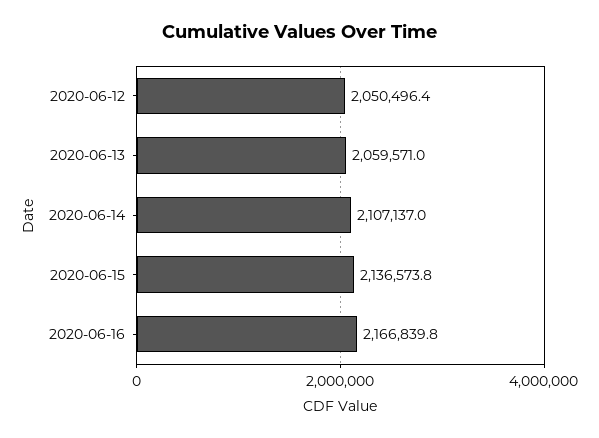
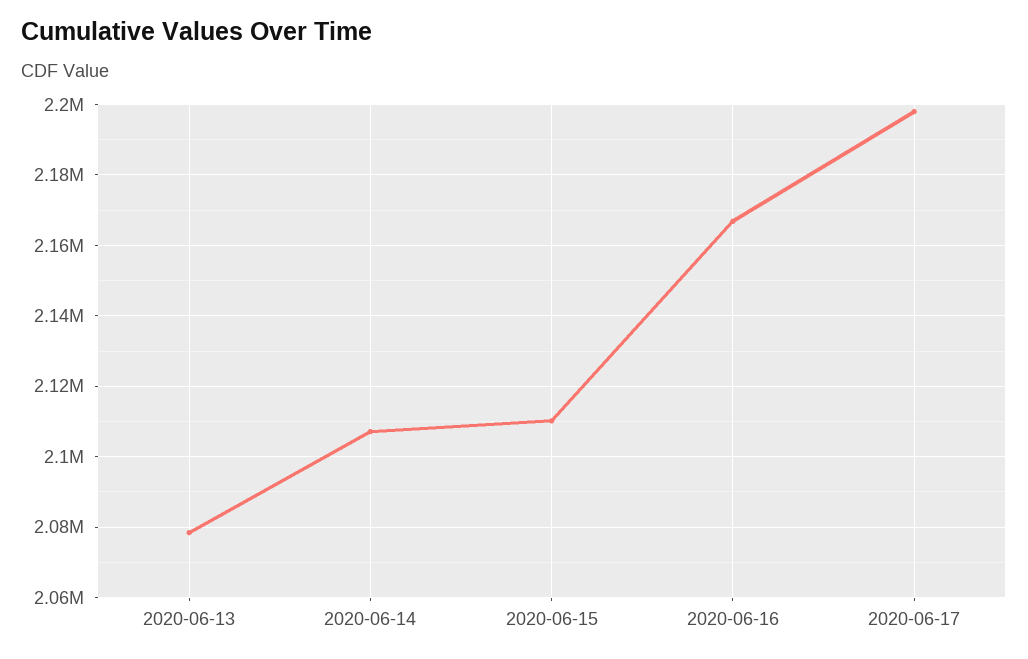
2020-06-12: 2050496.4 -> none
2020-06-13: 2059571 -> 2078000
2020-06-15: 2136573.8 -> 2110000
2020-06-17: none -> 2198000

